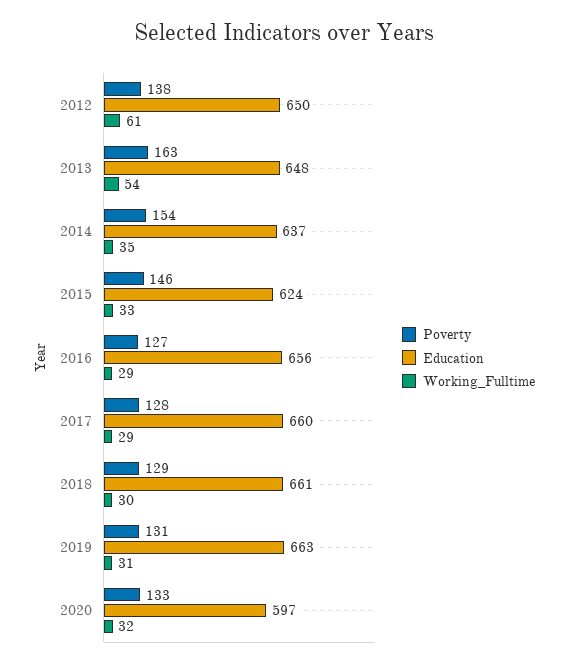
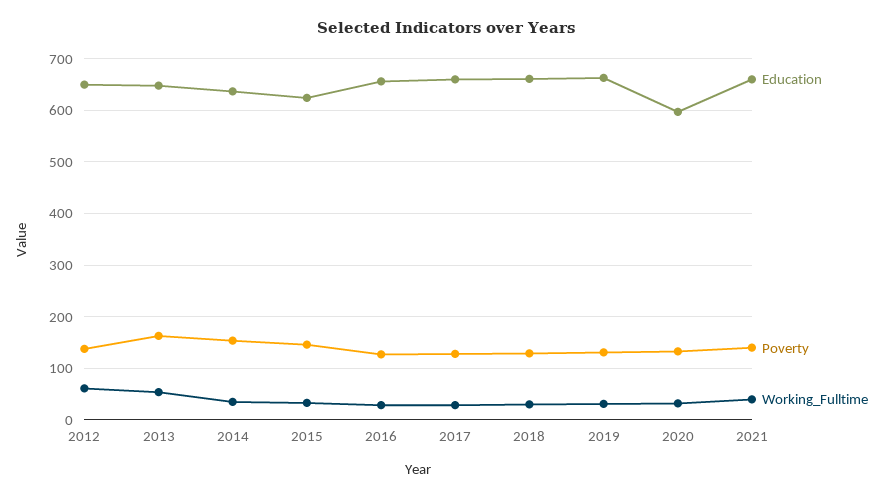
Education, 2021: none -> 660
Poverty, 2021: none -> 140
Working_Fulltime, 2021: none -> 40

